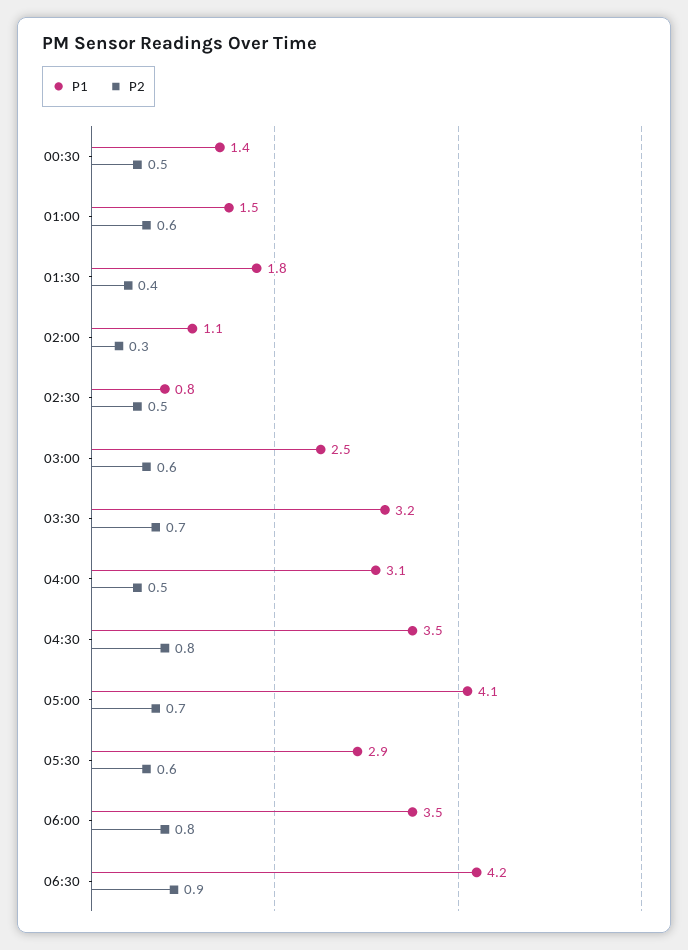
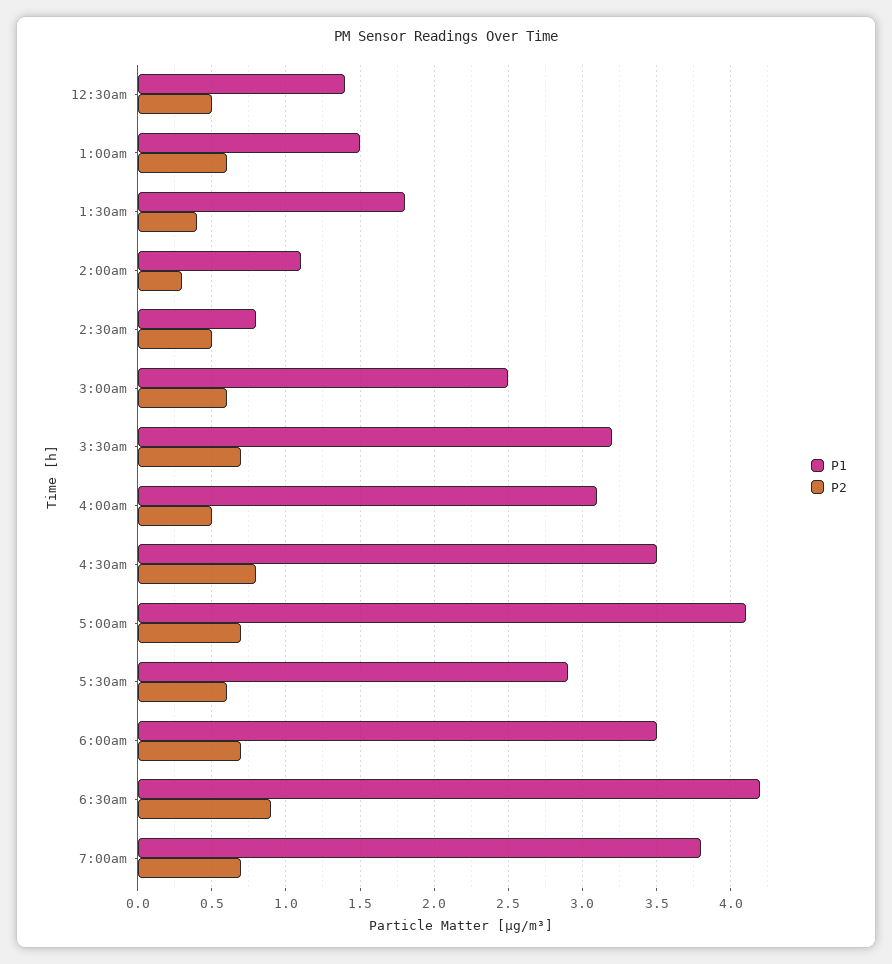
P2, 06:00: 0.8 -> 0.7
P1, 7:00am: none -> 3.8
P2, 7:00am: none -> 0.7

